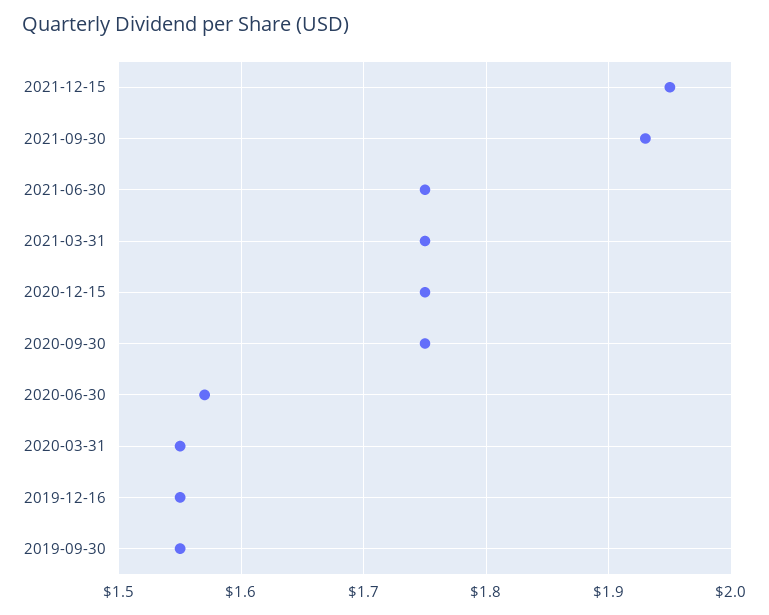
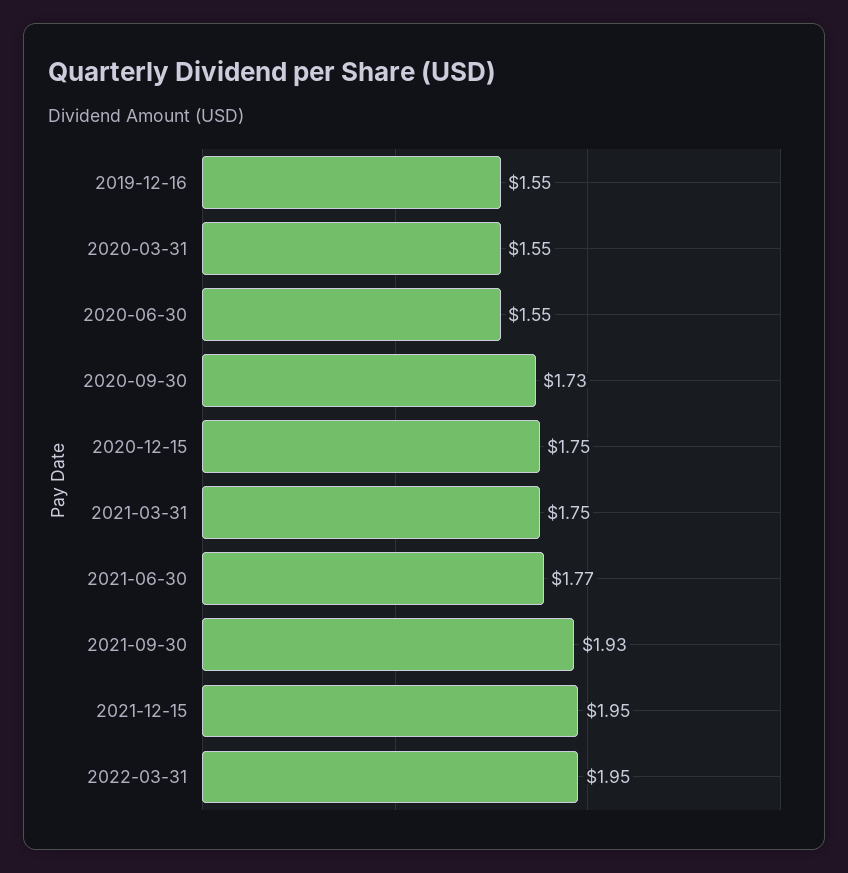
2021-06-30: 1.75 -> 1.77
2020-09-30: 1.75 -> 1.73
2020-06-30: 1.57 -> 1.55
2019-09-30: 1.55 -> none
2022-03-31: none -> 1.95

